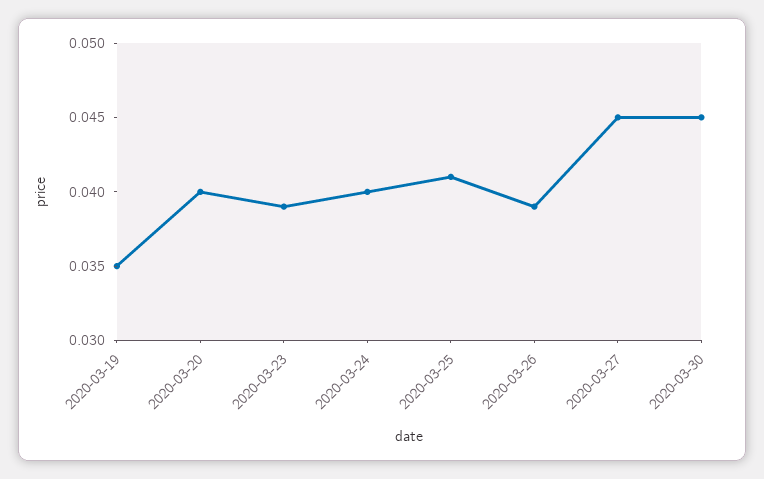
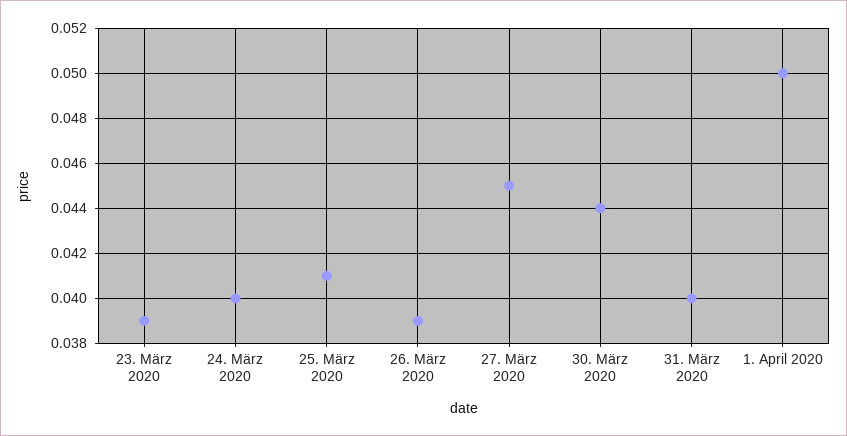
2020-03-19: 0.035 -> none
2020-03-20: 0.04 -> none
2020-03-30: 0.045 -> 0.044
31. März 2020: none -> 0.04
1. April 2020: none -> 0.05

